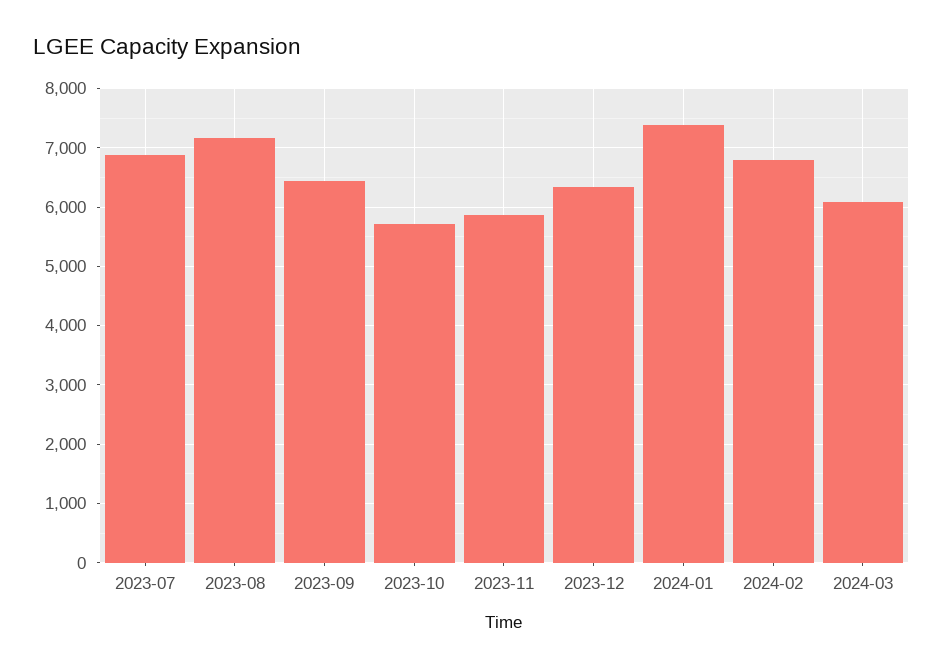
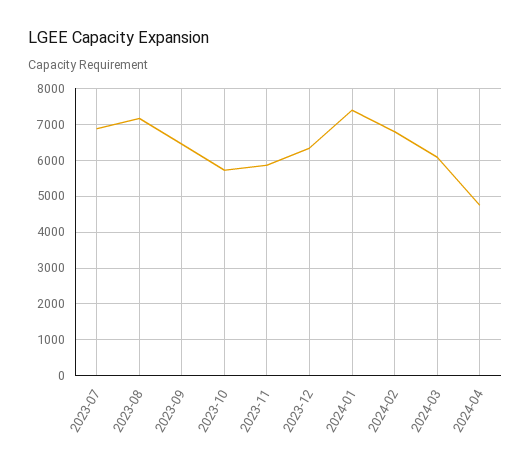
2024-04: none -> 4800

